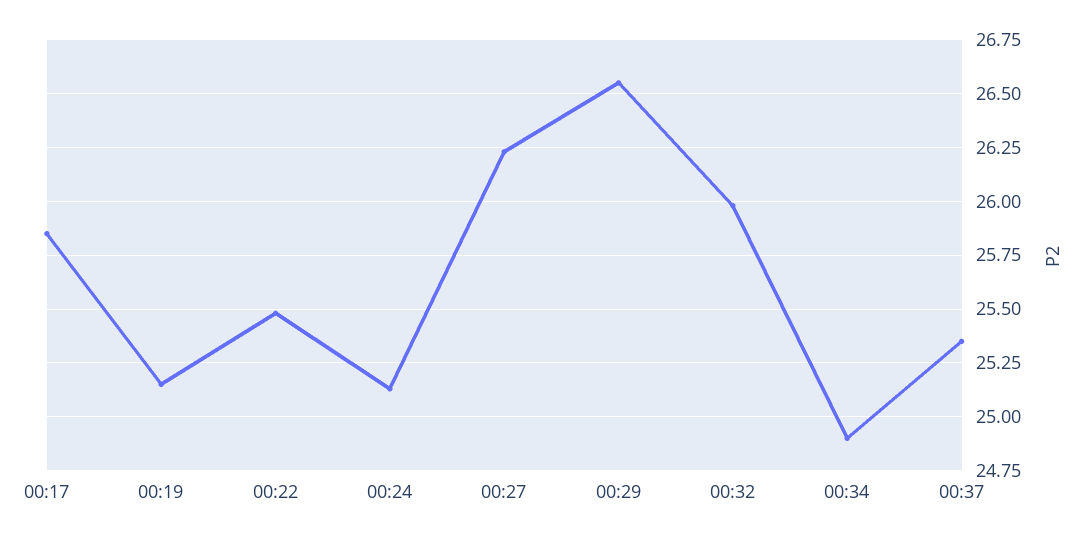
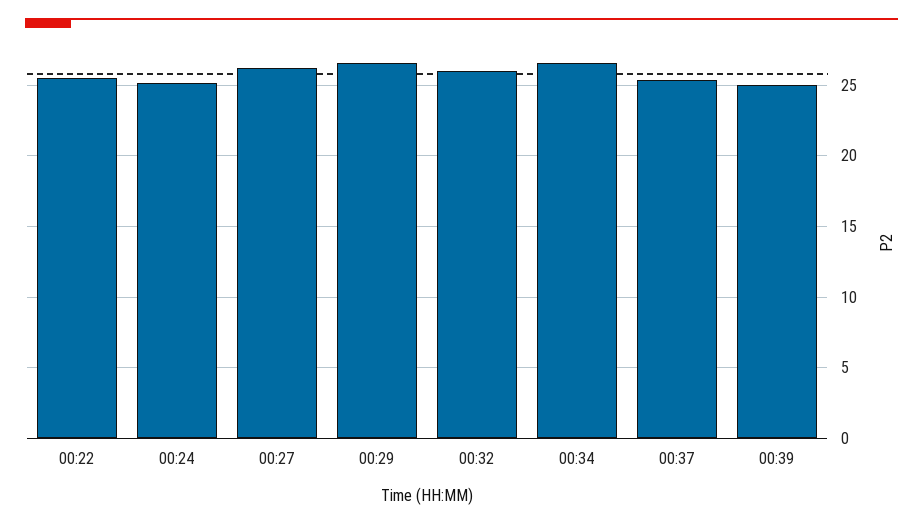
00:17: 25.85 -> none
00:19: 25.15 -> none
00:34: 24.9 -> 26.5
00:39: none -> 25

